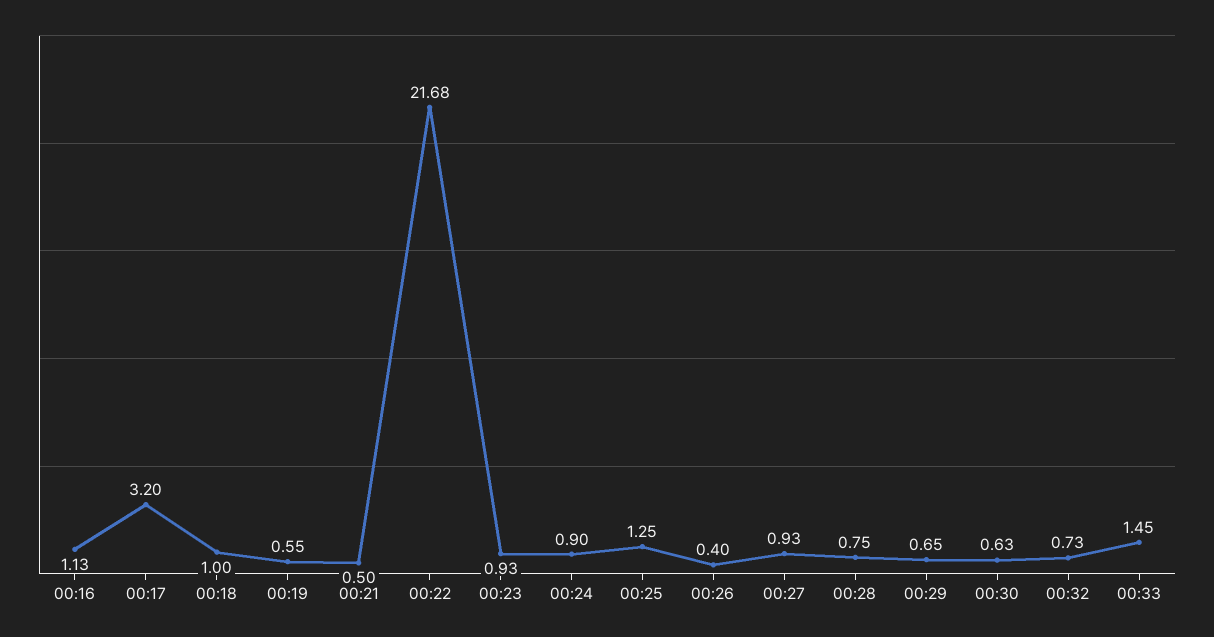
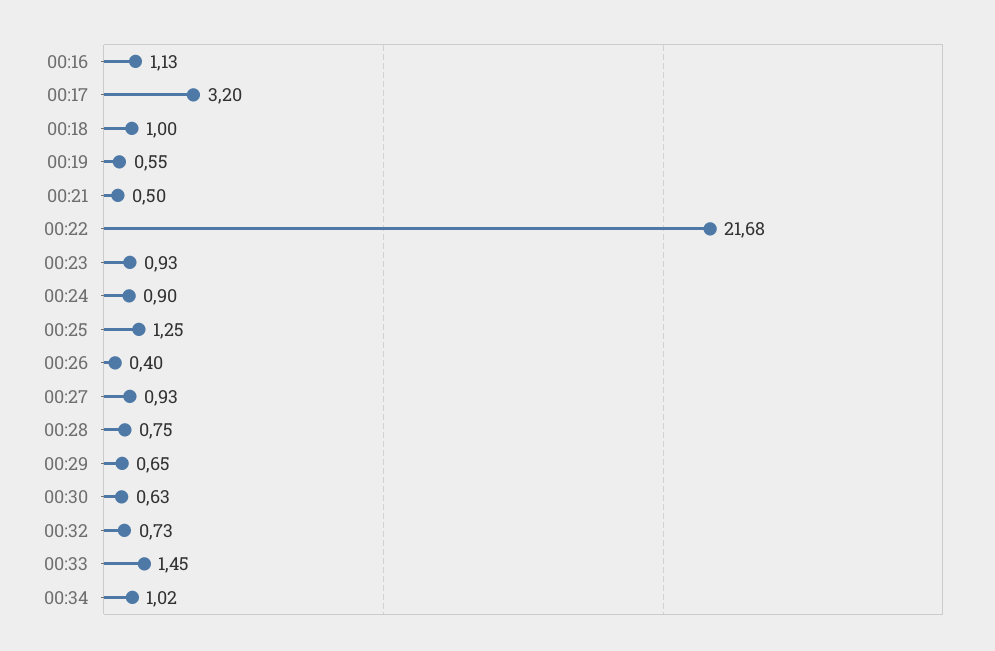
00:34: none -> 1.02

